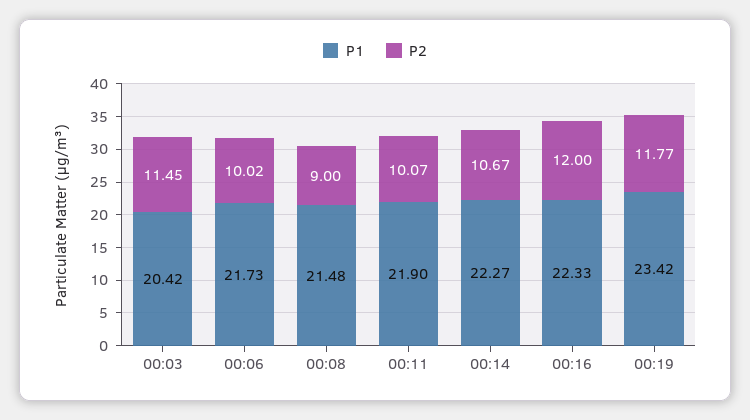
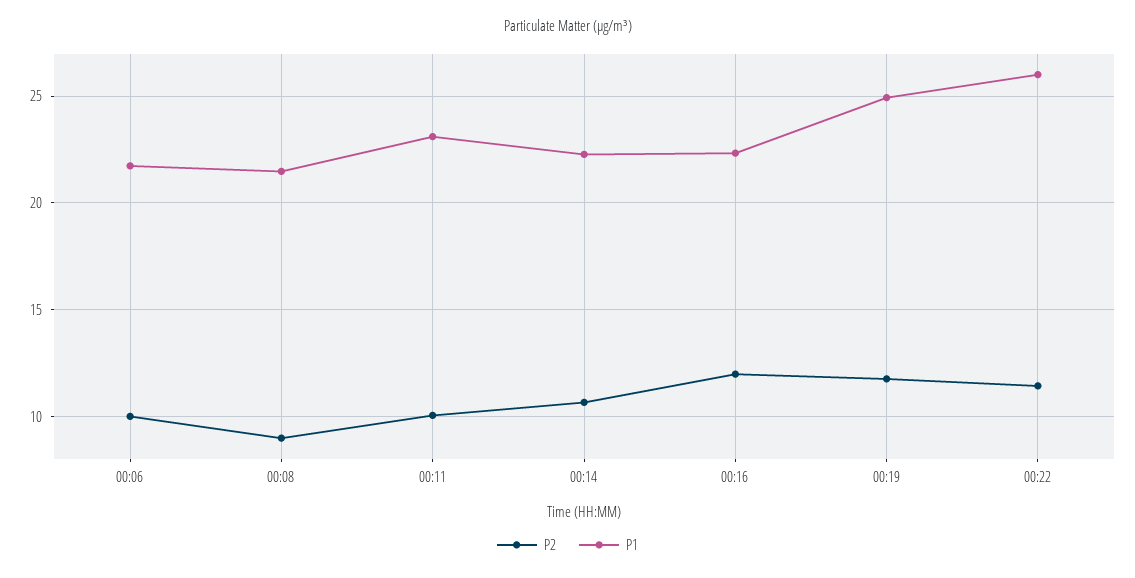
P1, 00:03: 20.42 -> none
P2, 00:03: 11.45 -> none
P1, 00:11: 21.9 -> 23
P1, 00:19: 23.42 -> 25
P2, 00:22: none -> 11.5
P1, 00:22: none -> 26

